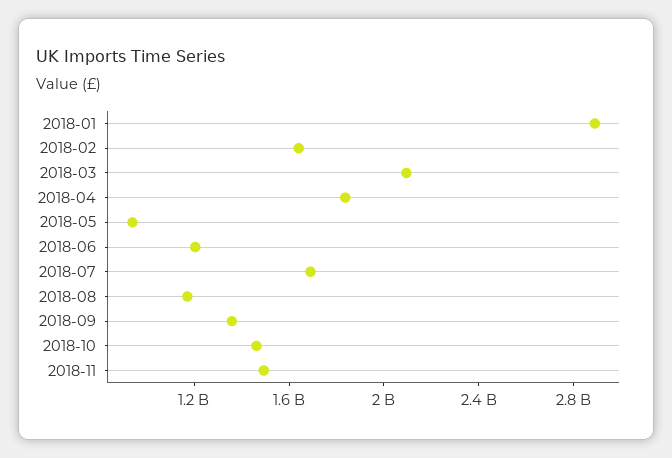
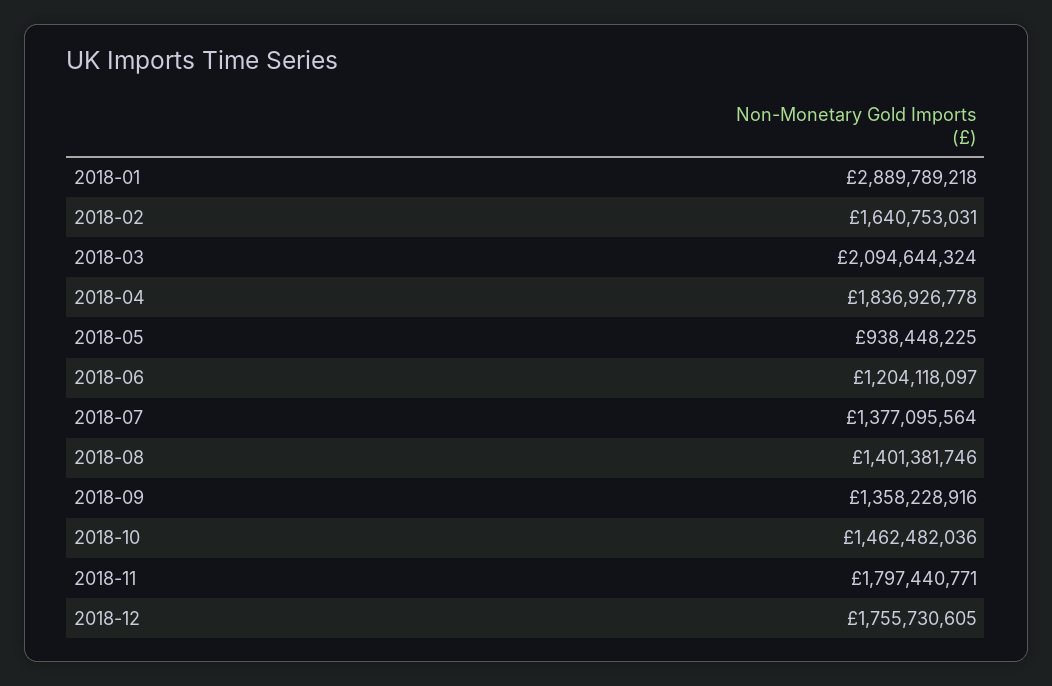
2018-07: 1700000000 -> 1377095564
2018-08: 1200000000 -> 1401381746
2018-11: 1500000000 -> 1797440771
2018-12: none -> 1755730605

